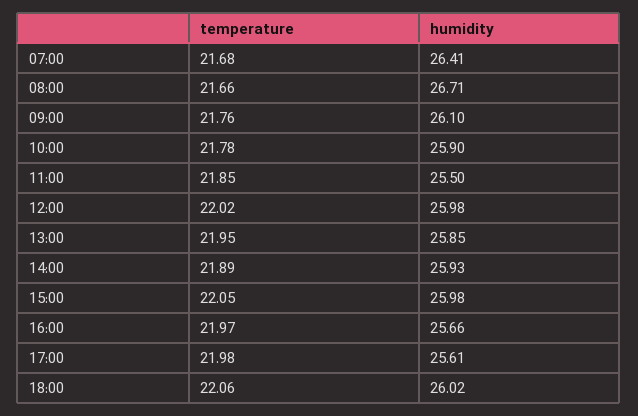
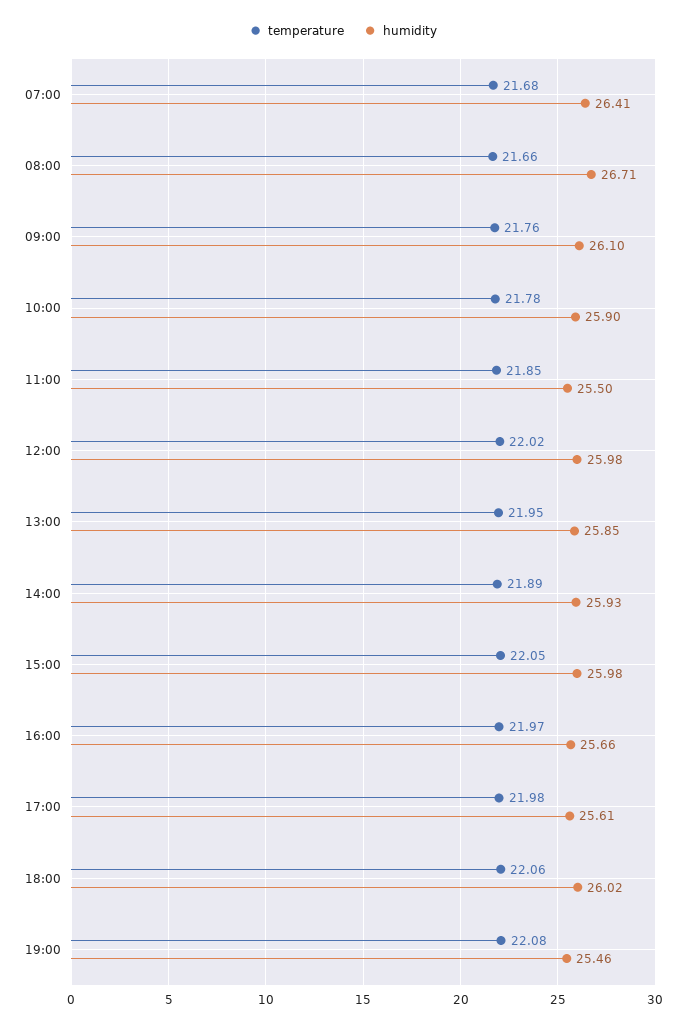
temperature, 19:00: none -> 22.08
humidity, 19:00: none -> 25.46

